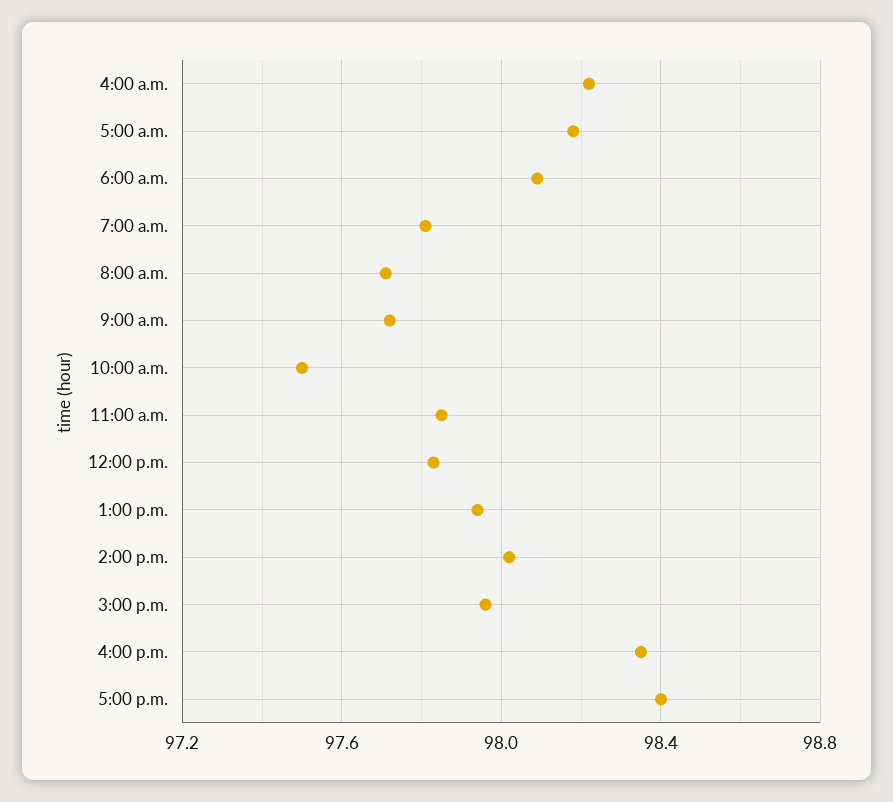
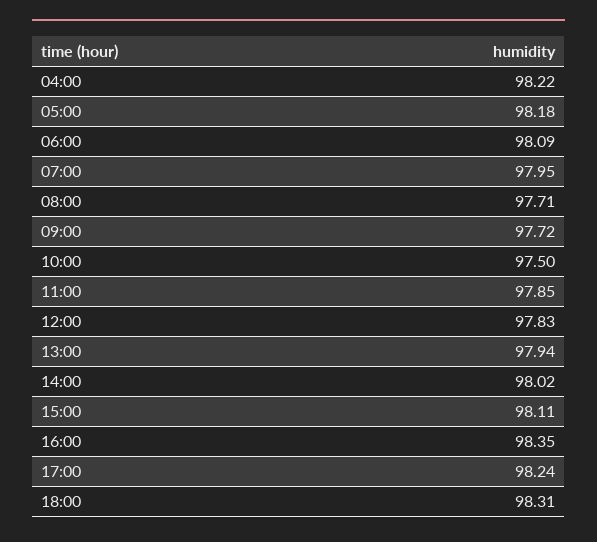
7:00 a.m.: 97.8 -> 97.95
3:00 p.m.: 97.95 -> 98.11
5:00 p.m.: 98.4 -> 98.24
18:00: none -> 98.31

